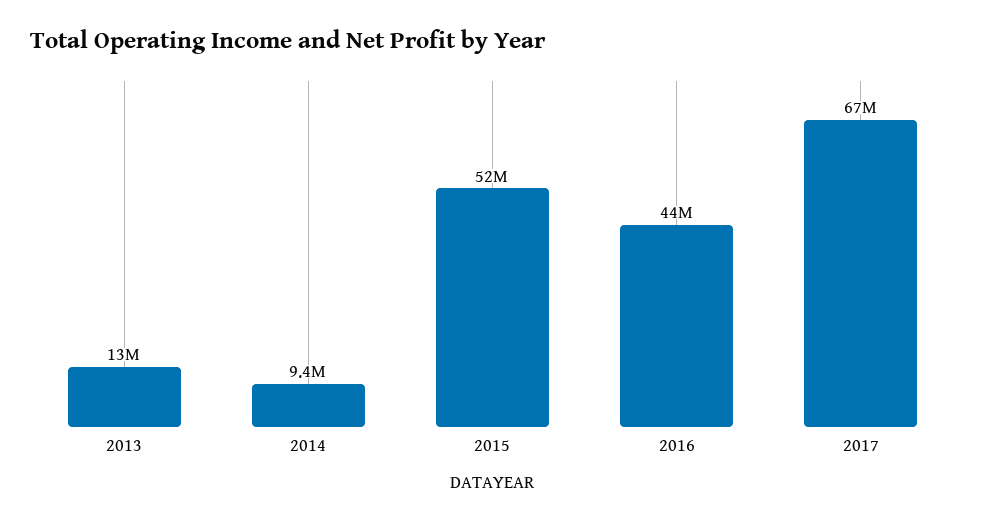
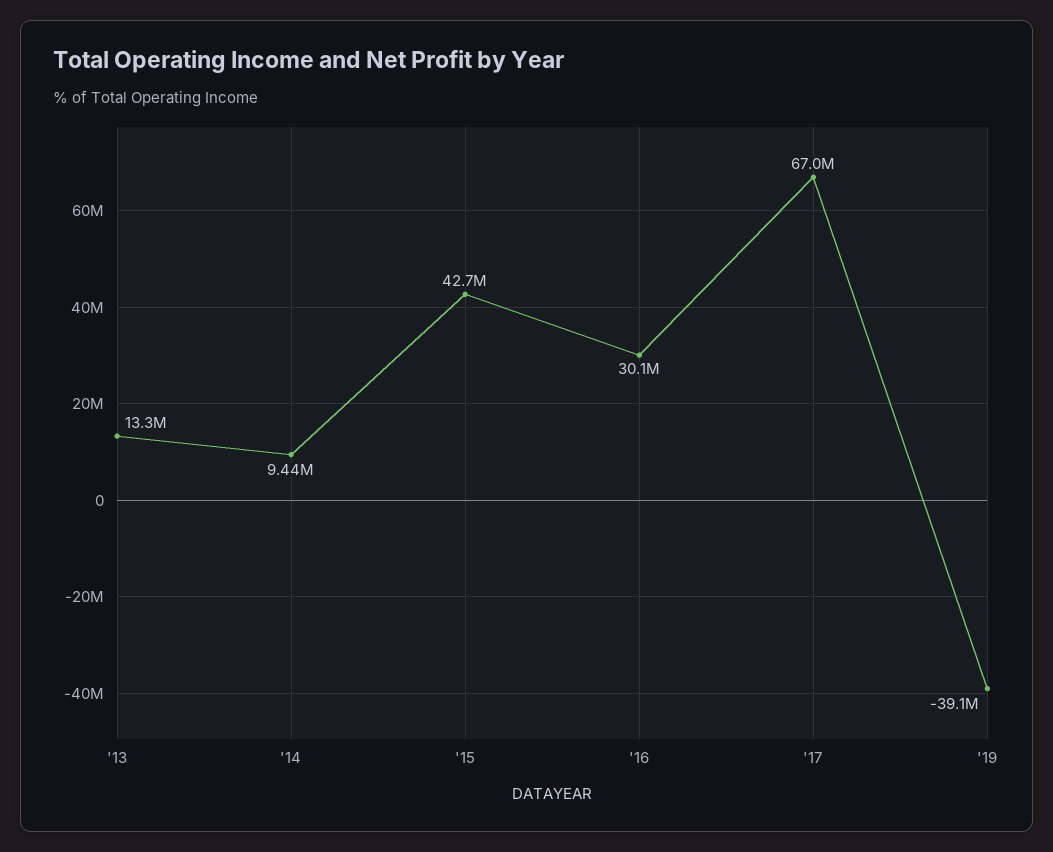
2015: 52000000 -> 42700000
2016: 44000000 -> 30100000
'19: none -> -39100000

